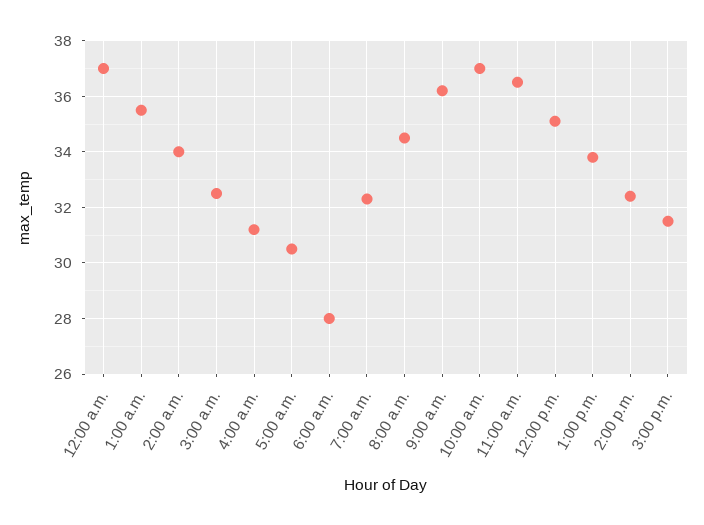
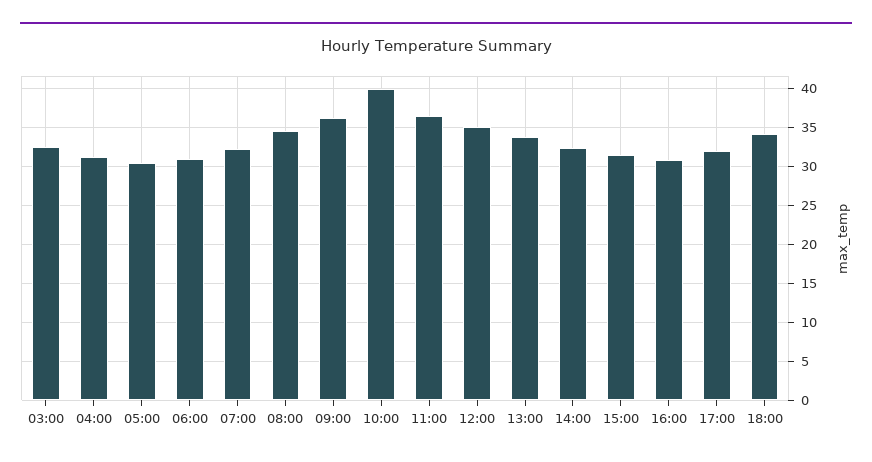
12:00 a.m.: 37 -> none
1:00 a.m.: 35.5 -> none
2:00 a.m.: 34 -> none
6:00 a.m.: 28 -> 31
10:00 a.m.: 37 -> 40
16:00: none -> 31
17:00: none -> 32
18:00: none -> 34

